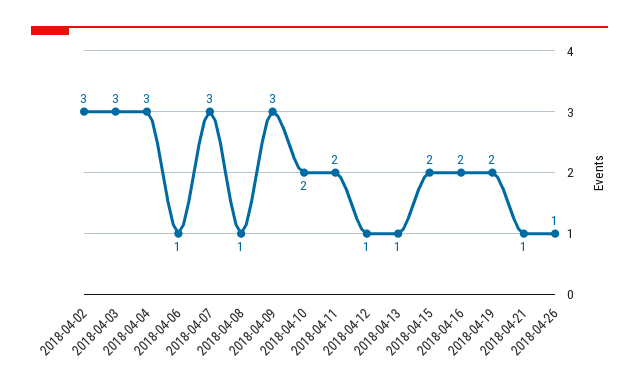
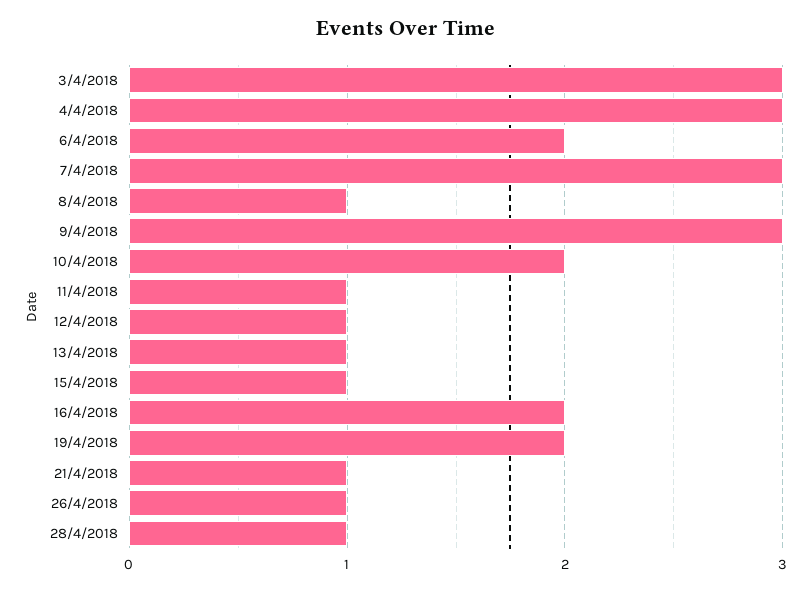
2018-04-02: 3 -> none
2018-04-06: 1 -> 2
2018-04-11: 2 -> 1
2018-04-15: 2 -> 1
28/4/2018: none -> 1

